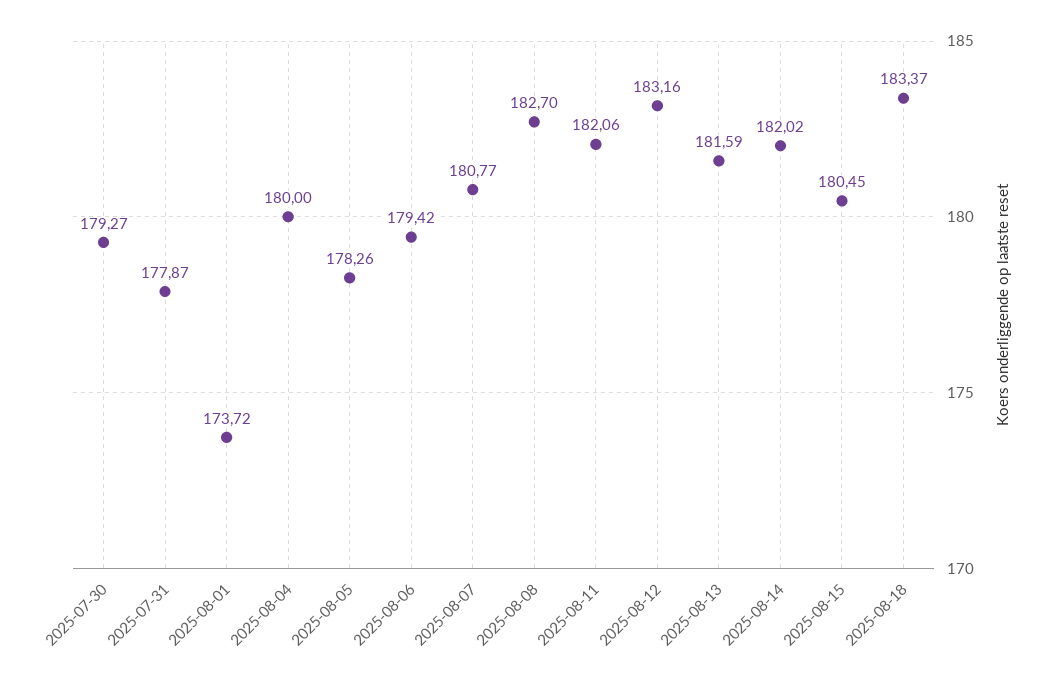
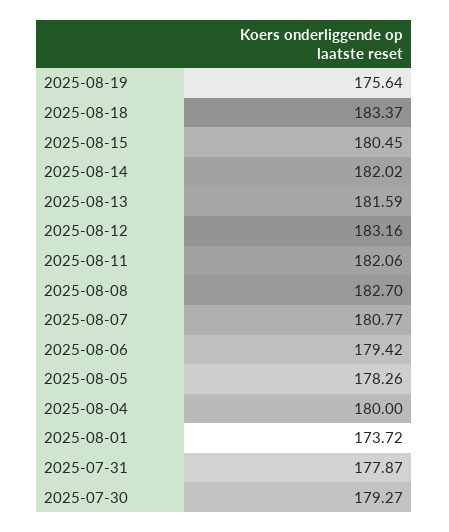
2025-08-19: none -> 175.64

